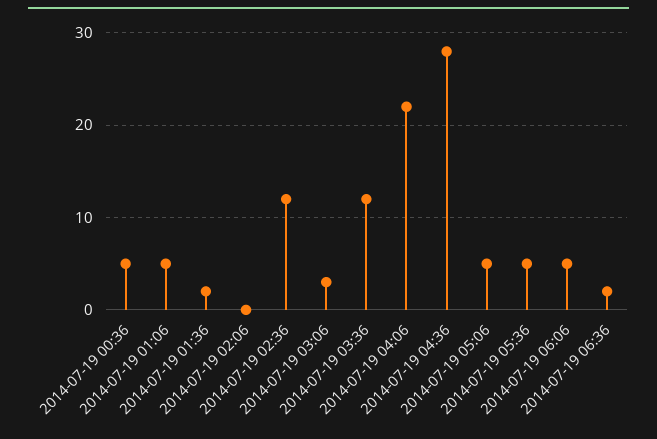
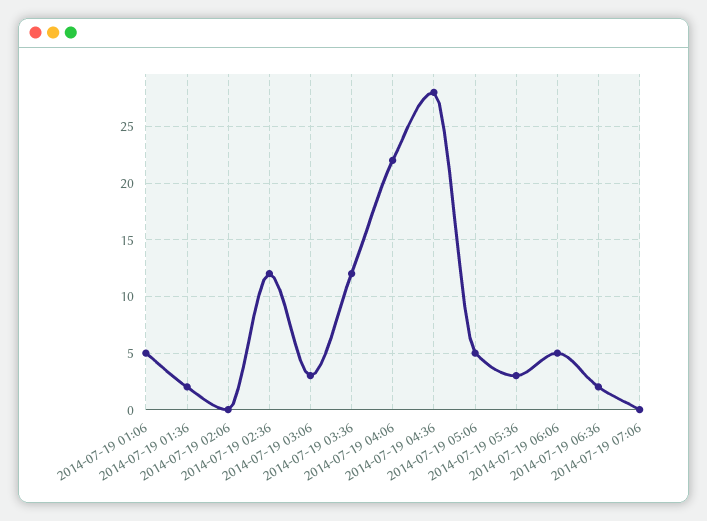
2014-07-19 00:36: 5 -> none
2014-07-19 05:36: 5 -> 3
2014-07-19 07:06: none -> 0

